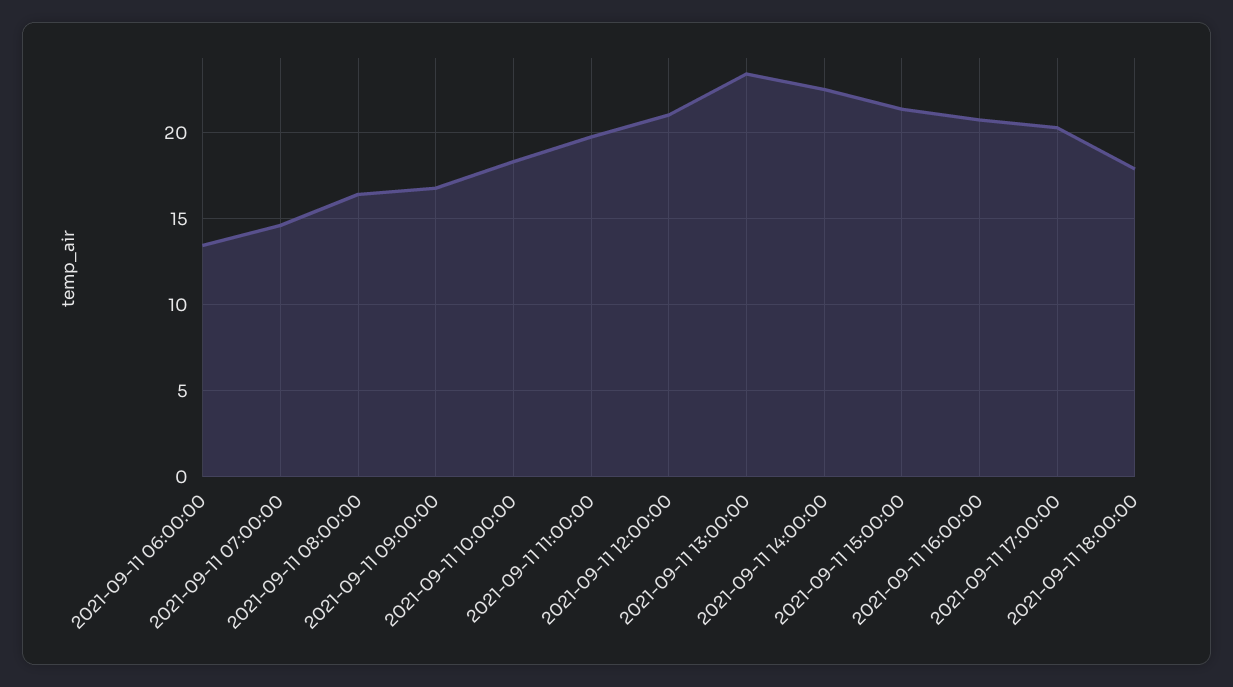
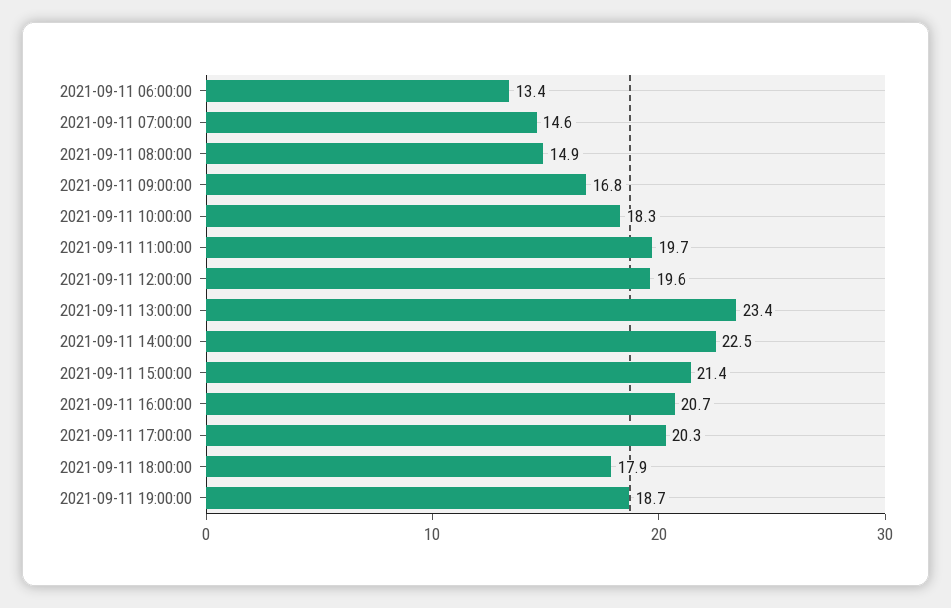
2021-09-11 08:00:00: 16.5 -> 14.9
2021-09-11 12:00:00: 21 -> 19.6
2021-09-11 19:00:00: none -> 18.7

